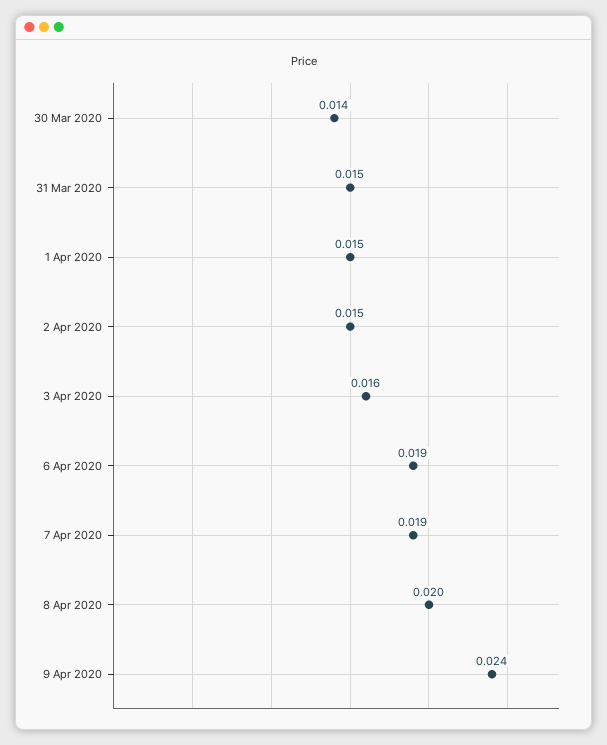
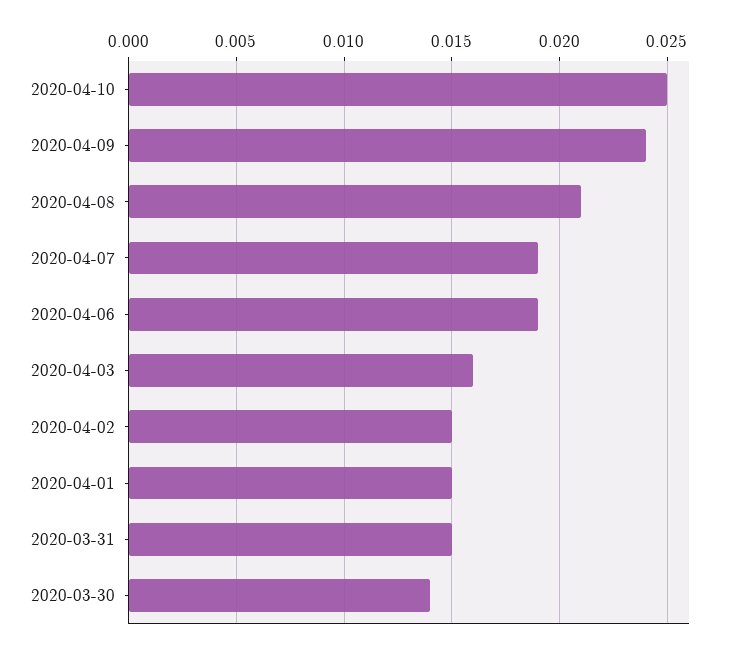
8 Apr 2020: 0.02 -> 0.021
2020-04-10: none -> 0.025

